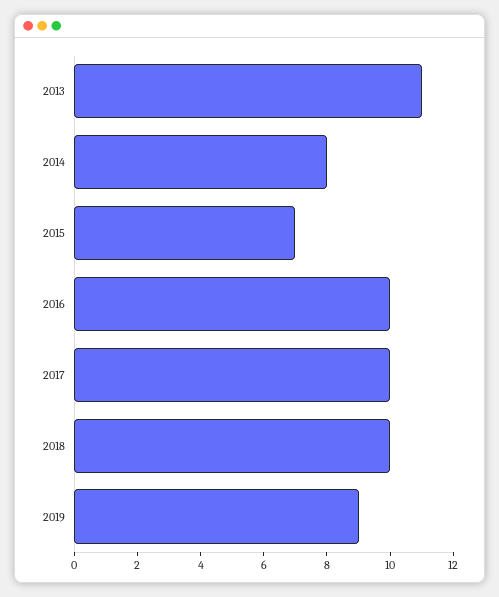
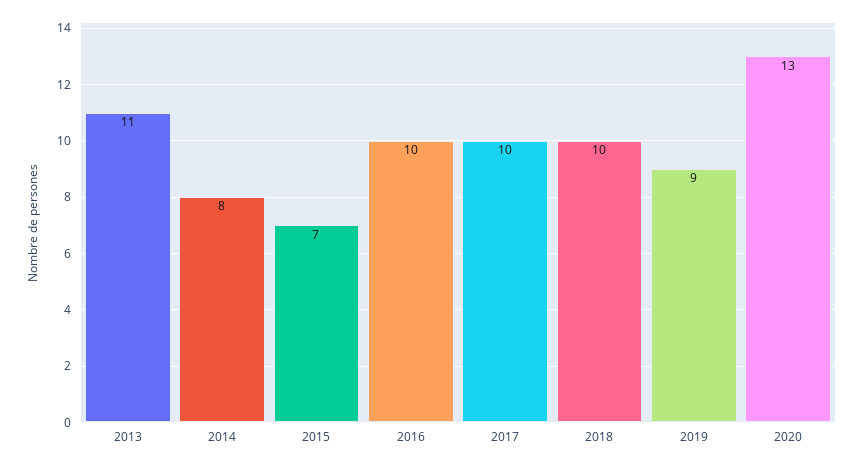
2020: none -> 13

